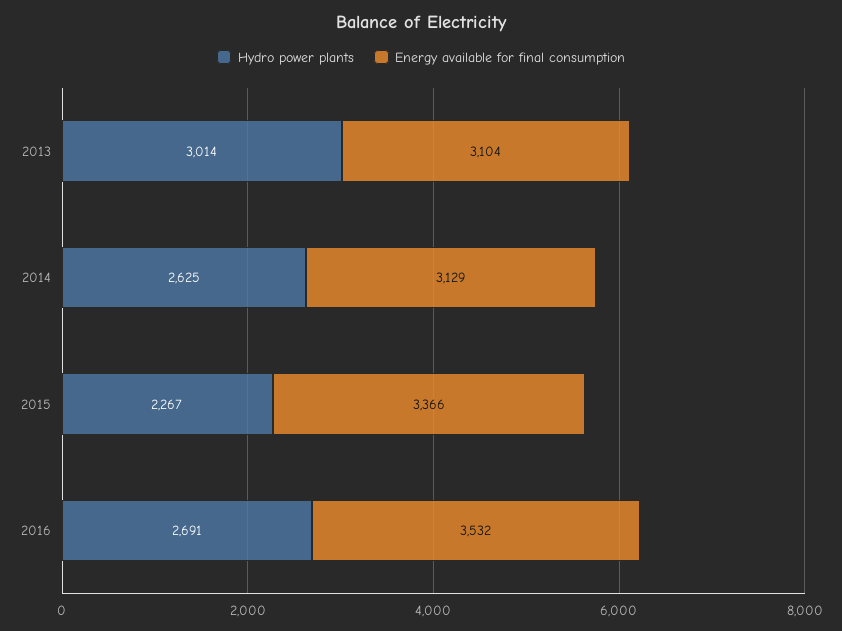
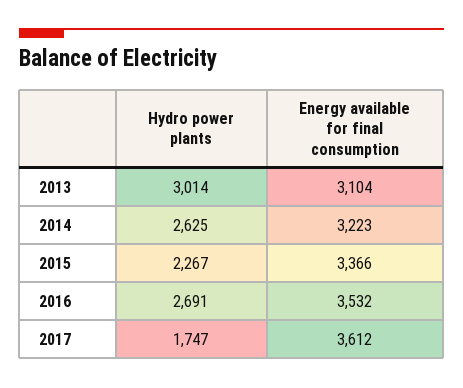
Energy available for final consumption, 2014: 3129 -> 3223
Hydro power plants, 2017: none -> 1747
Energy available for final consumption, 2017: none -> 3612

